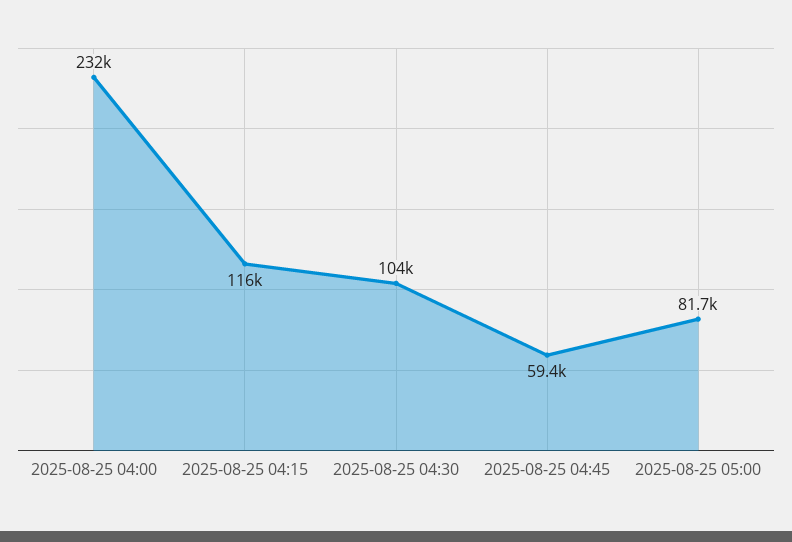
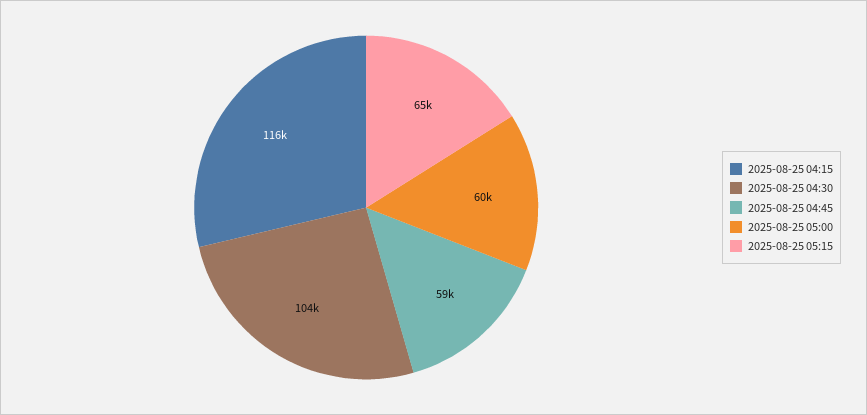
2025-08-25 04:00: 232000 -> none
2025-08-25 05:00: 81700 -> 60000
2025-08-25 05:15: none -> 65000

